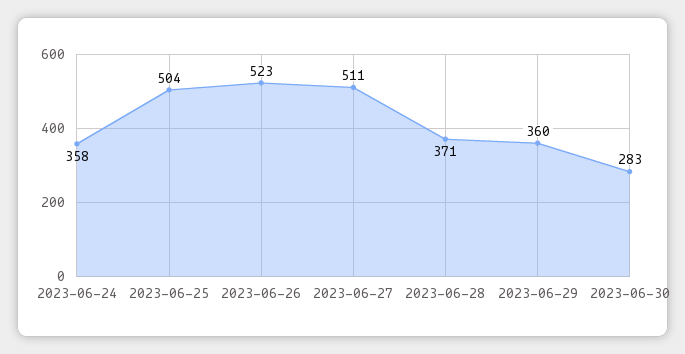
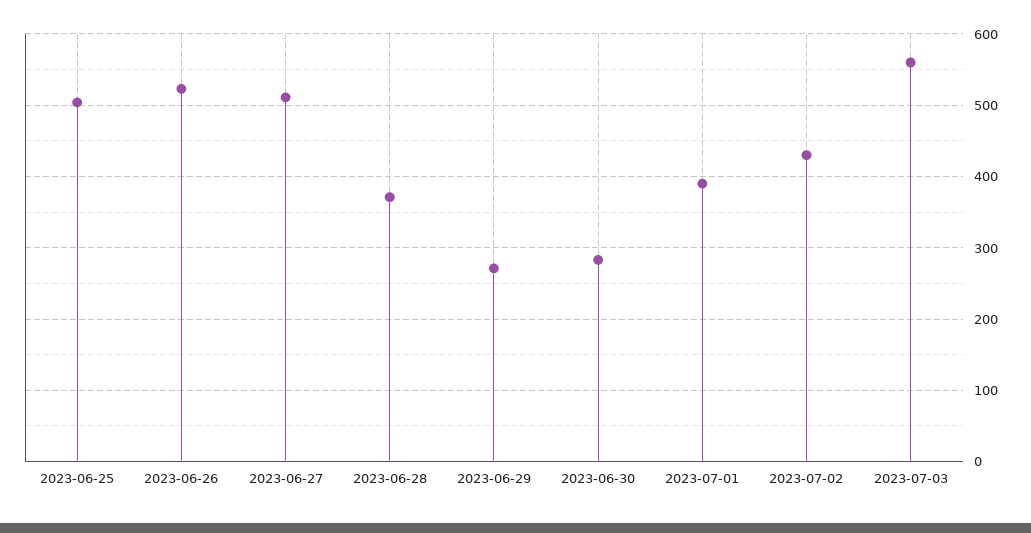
2023-06-24: 358 -> none
2023-06-29: 360 -> 270
2023-07-01: none -> 390
2023-07-02: none -> 430
2023-07-03: none -> 560

